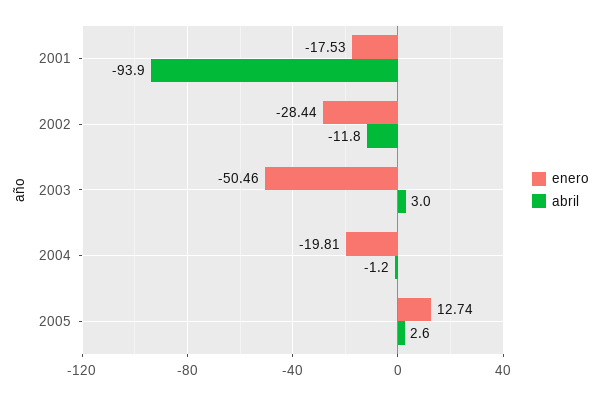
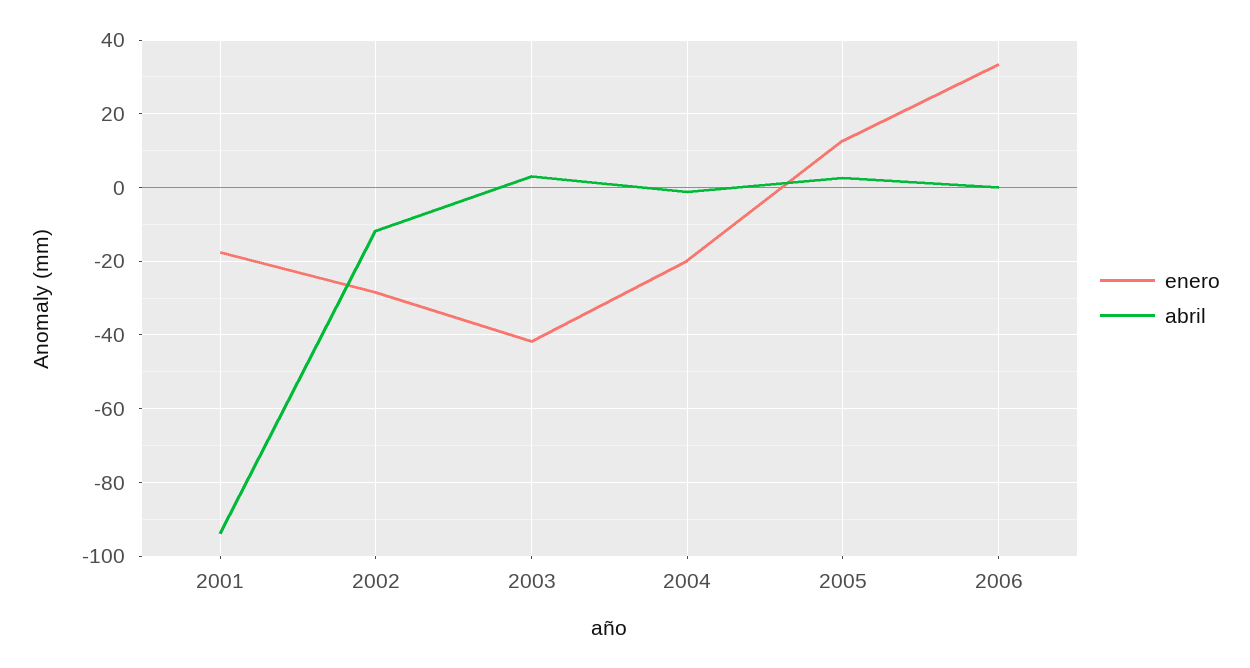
enero, 2003: -50.46 -> -42
enero, 2006: none -> 34
abril, 2006: none -> 0

